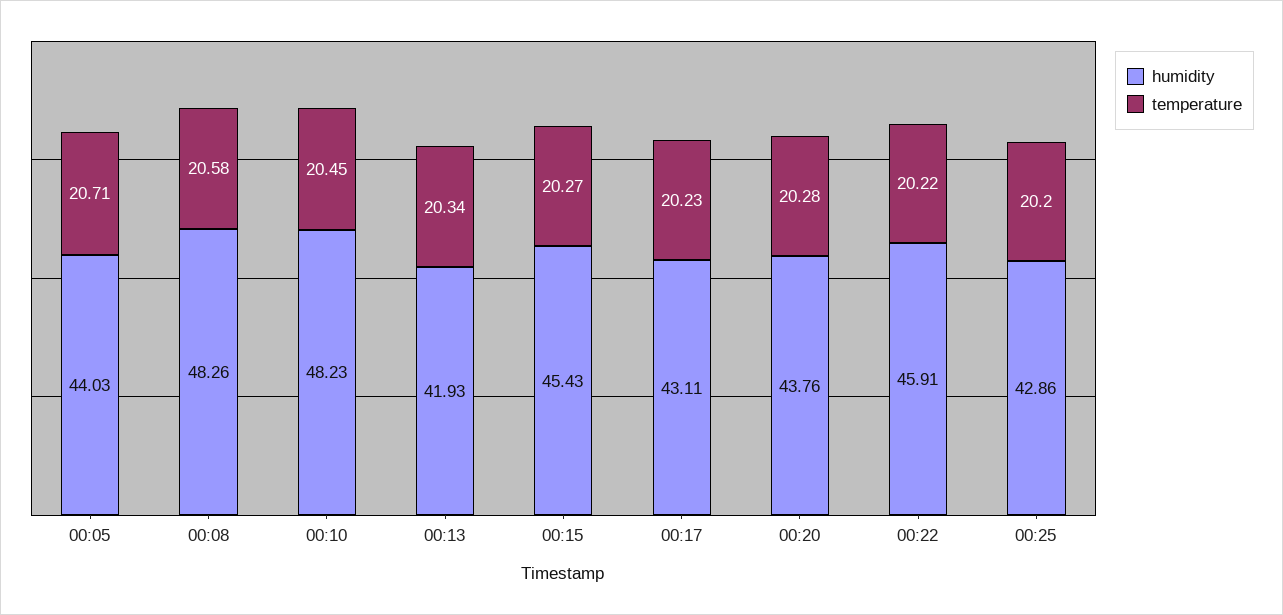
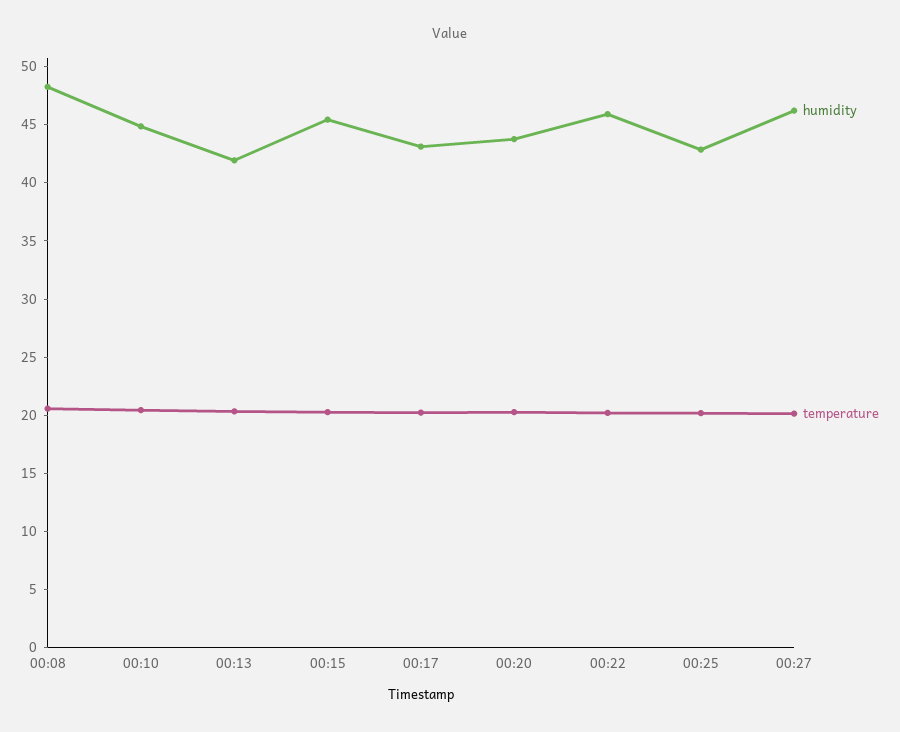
humidity, 00:05: 44.03 -> none
temperature, 00:05: 20.71 -> none
humidity, 00:10: 48.23 -> 45
humidity, 00:27: none -> 46
temperature, 00:27: none -> 20

